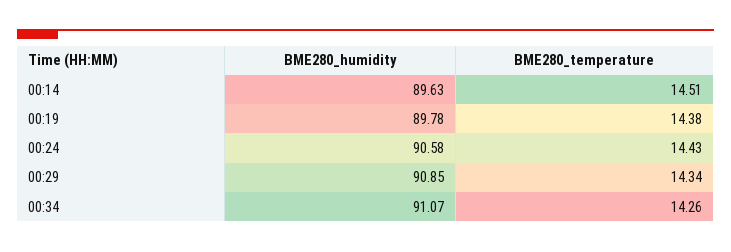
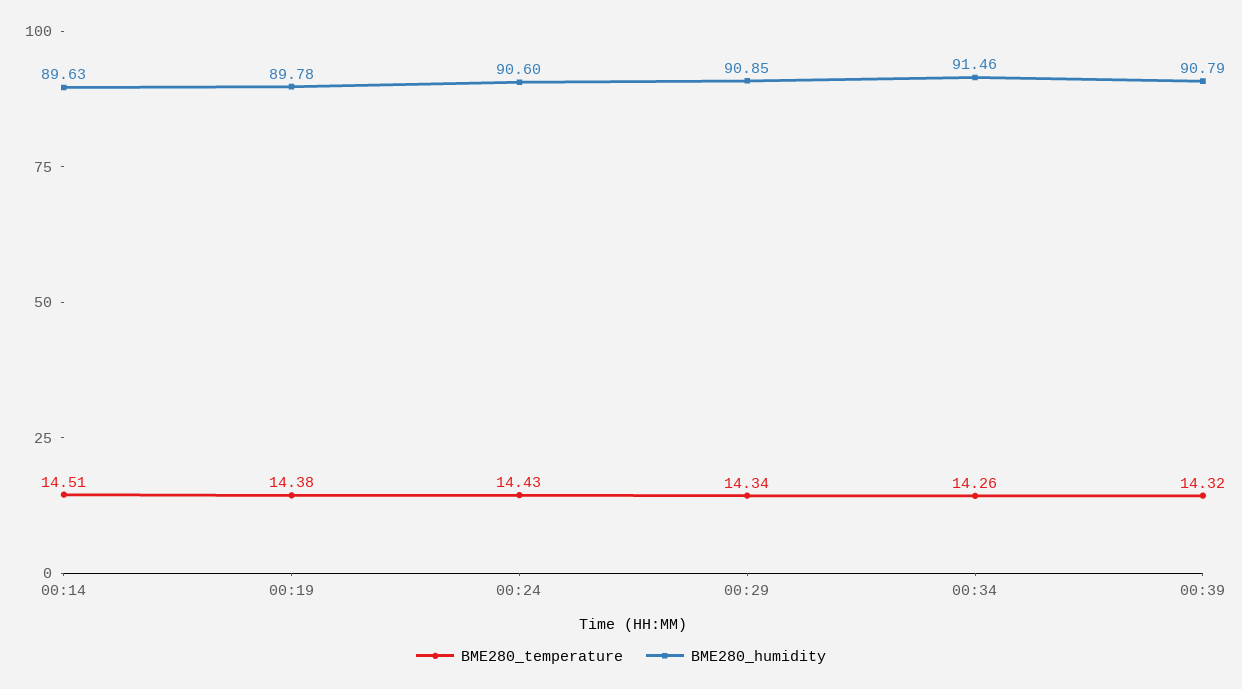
BME280_humidity, 00:24: 90.58 -> 90.6
BME280_humidity, 00:34: 91.07 -> 91.46
BME280_temperature, 00:39: none -> 14.32
BME280_humidity, 00:39: none -> 90.79

